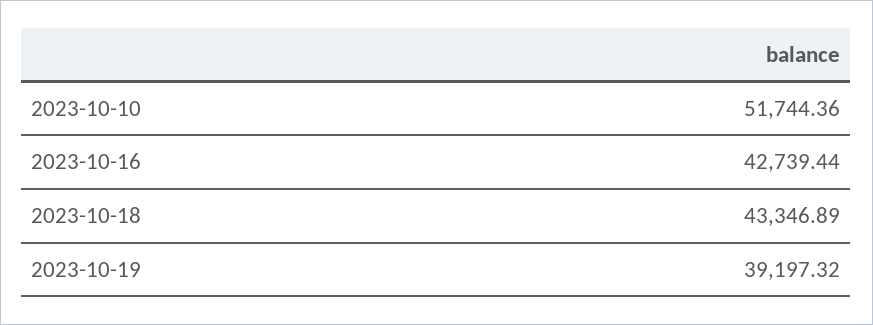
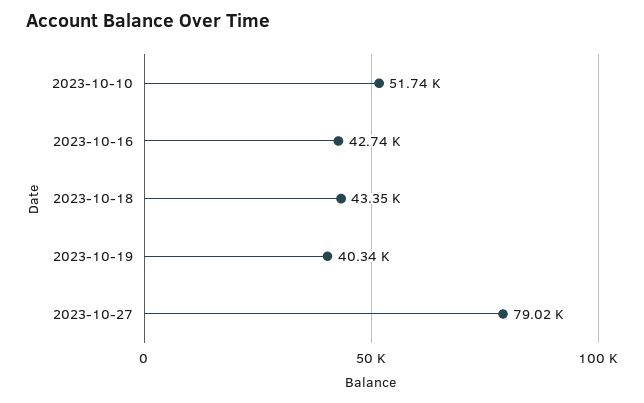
2023-10-19: 39197.32 -> 40340
2023-10-27: none -> 79020

